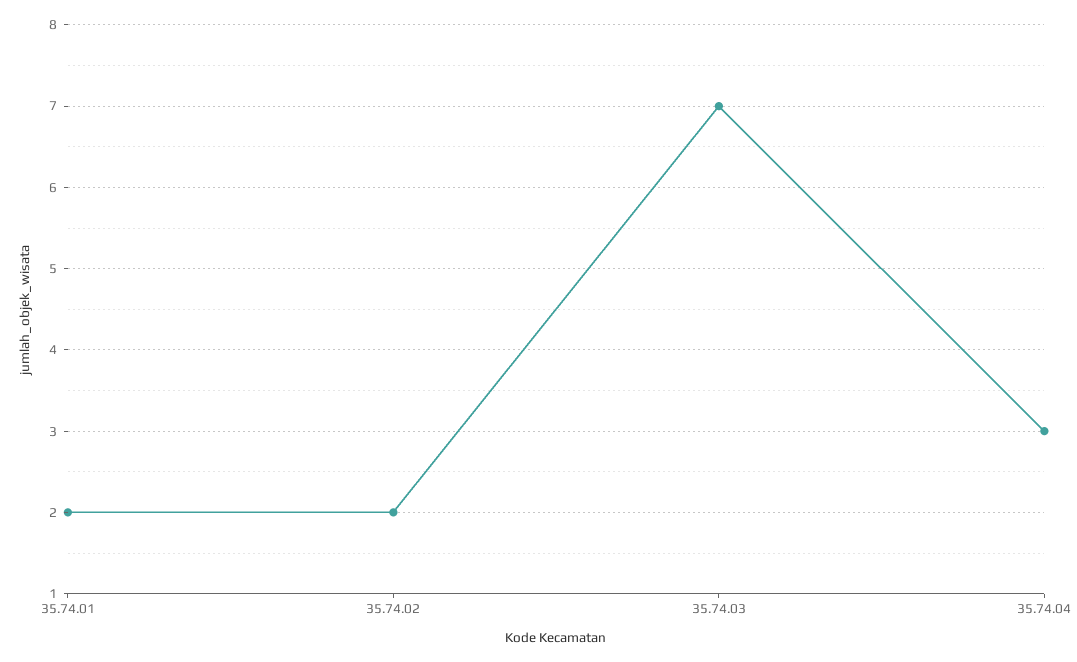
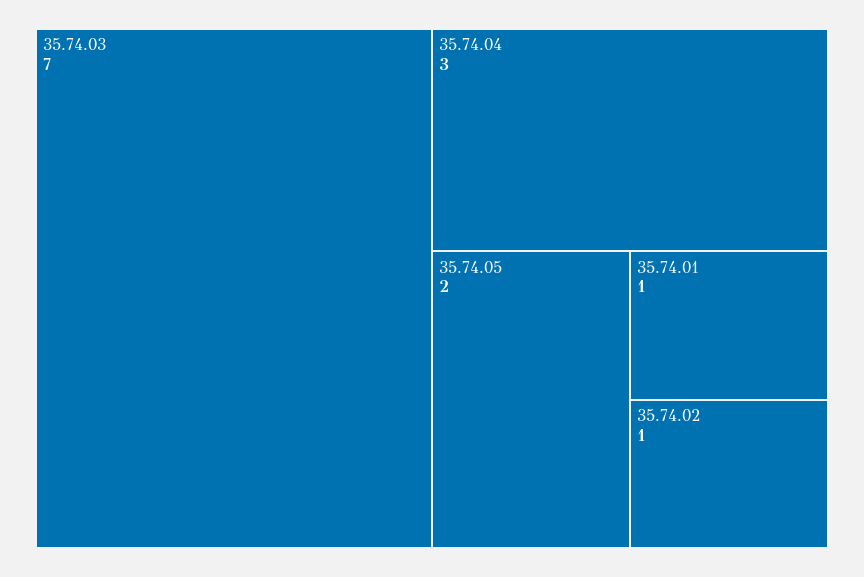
35.74.01: 2 -> 1
35.74.02: 2 -> 1
35.74.05: none -> 2

